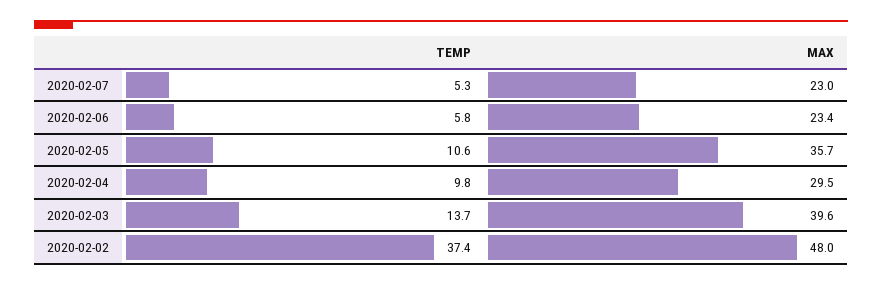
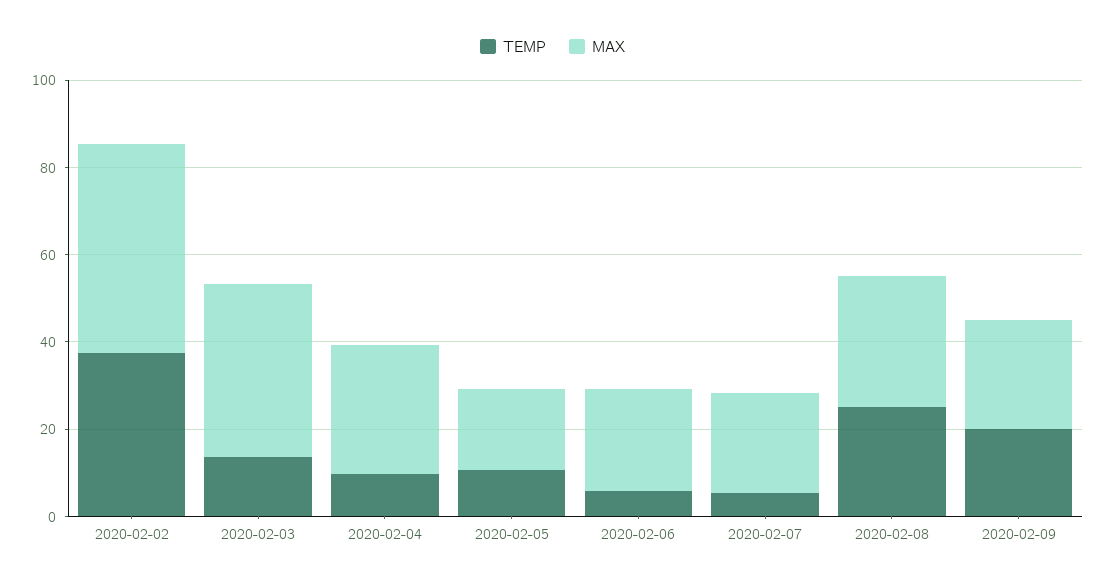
MAX, 2020-02-05: 35.7 -> 20
TEMP, 2020-02-08: none -> 25
MAX, 2020-02-08: none -> 30
TEMP, 2020-02-09: none -> 20
MAX, 2020-02-09: none -> 25

